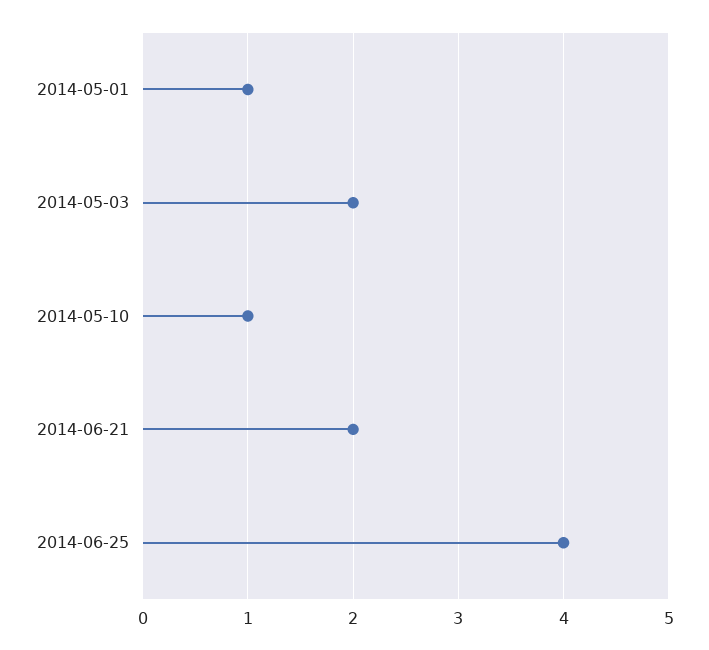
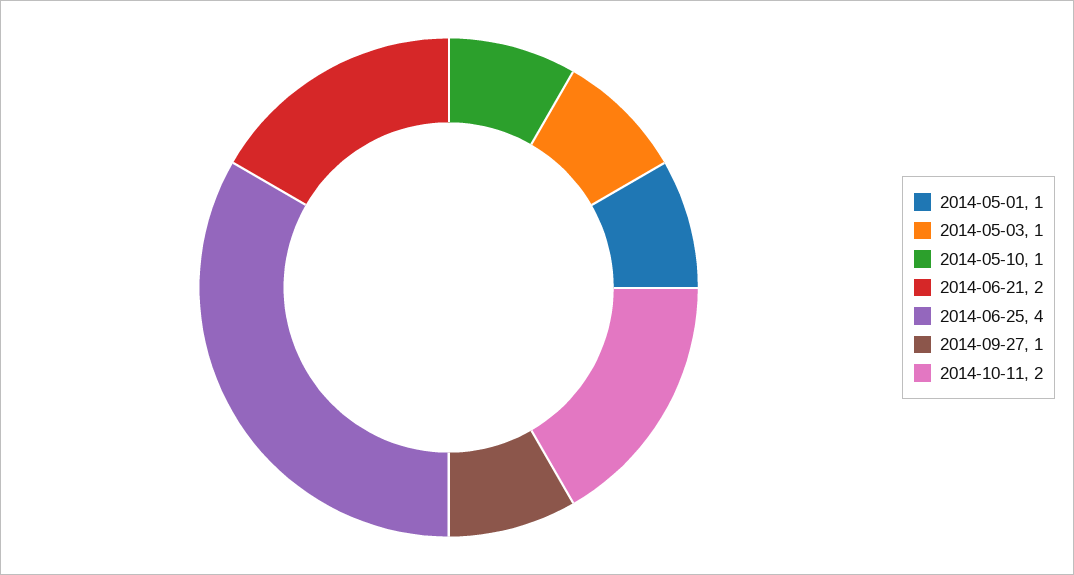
2014-05-03: 2 -> 1
2014-09-27: none -> 1
2014-10-11: none -> 2

